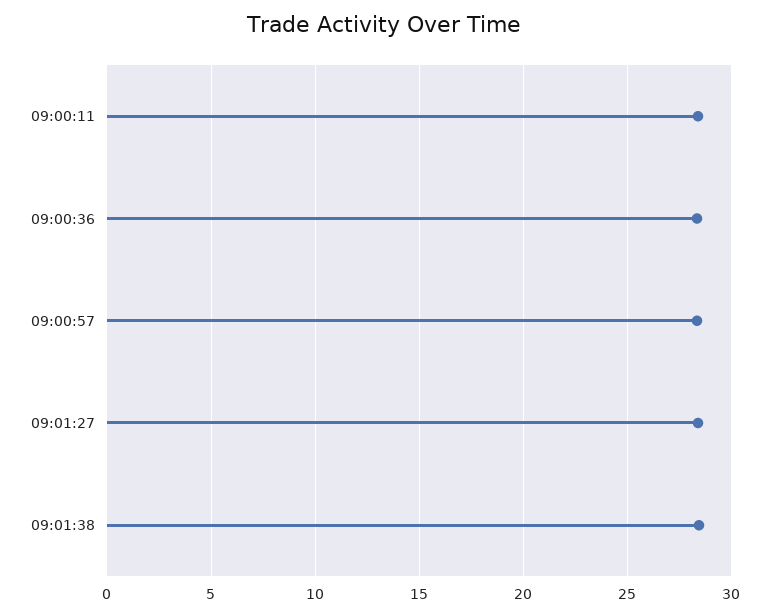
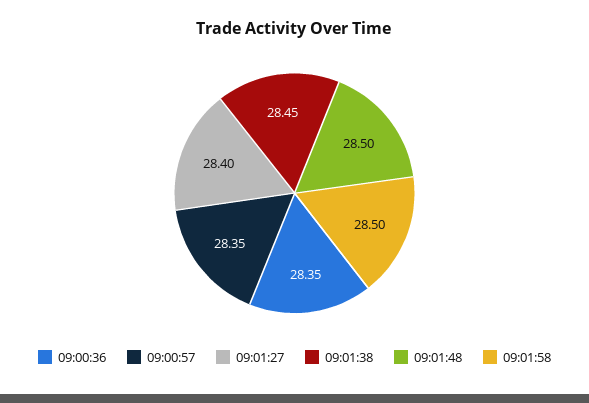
09:00:11: 28.5 -> none
09:01:48: none -> 28.5
09:01:58: none -> 28.5

